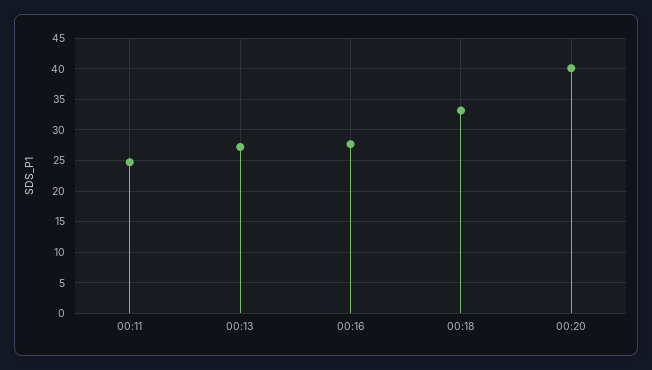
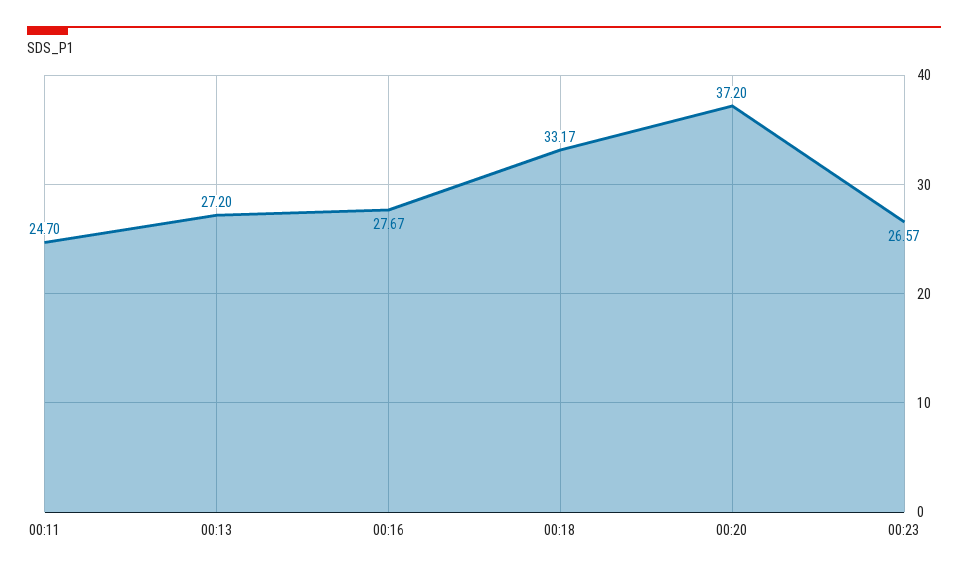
00:20: 40 -> 37.2
00:23: none -> 26.57

